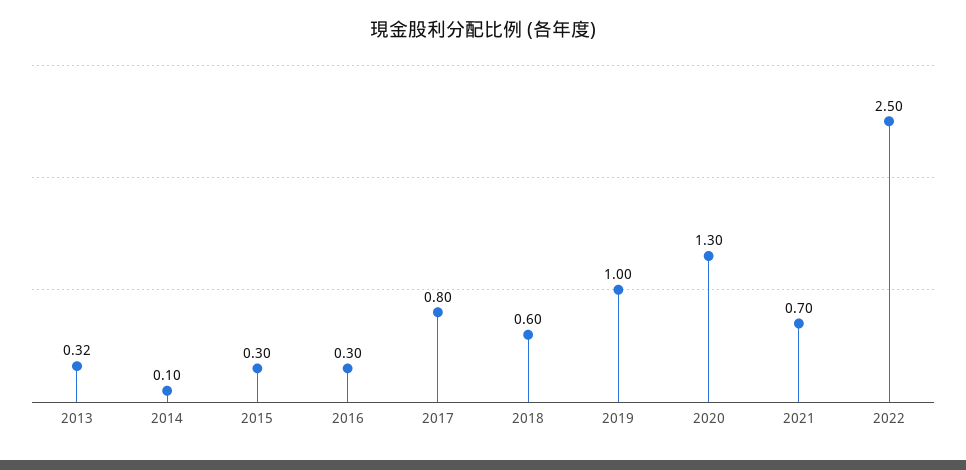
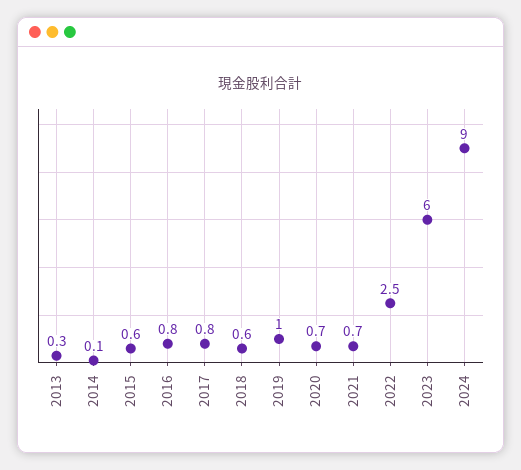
2015: 0.3 -> 0.6
2016: 0.3 -> 0.8
2020: 1.3 -> 0.7
2023: none -> 6
2024: none -> 9

